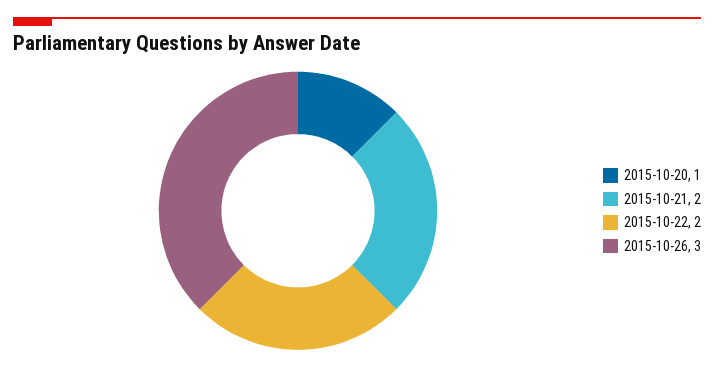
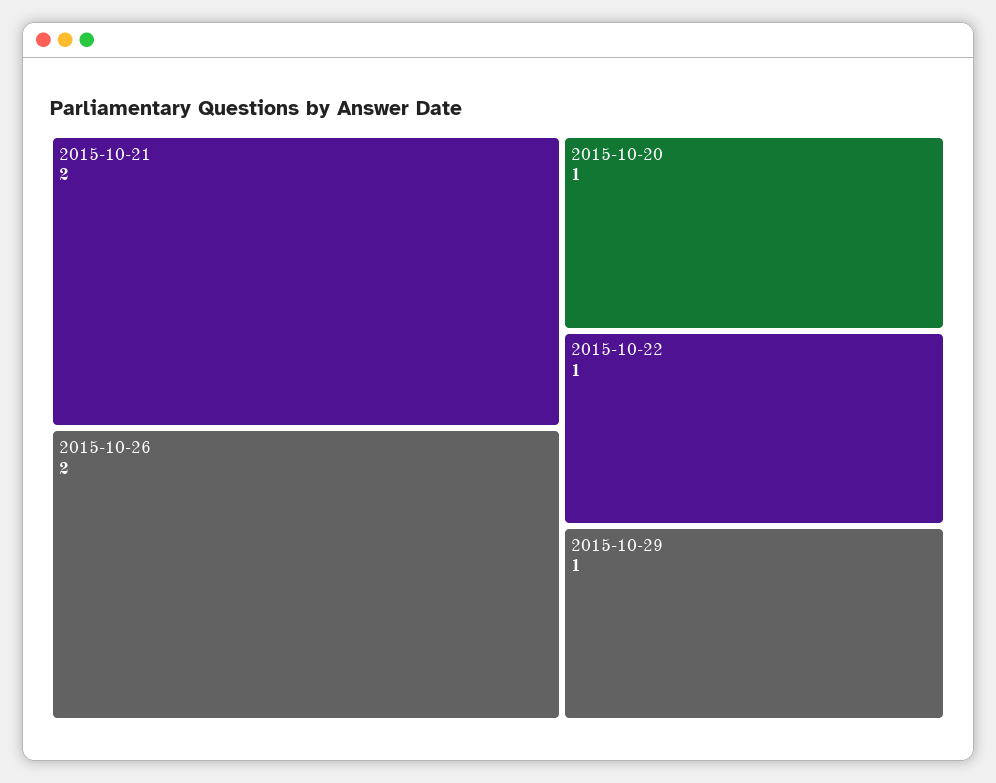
2015-10-22: 2 -> 1
2015-10-26: 3 -> 2
2015-10-29: none -> 1

